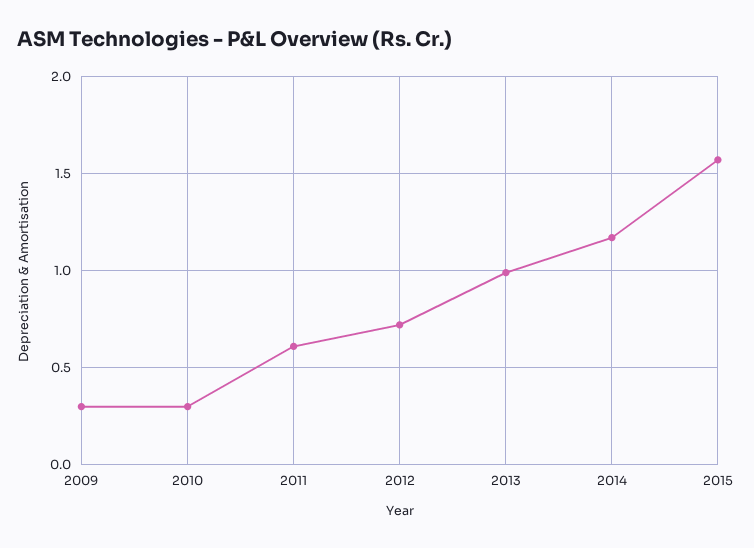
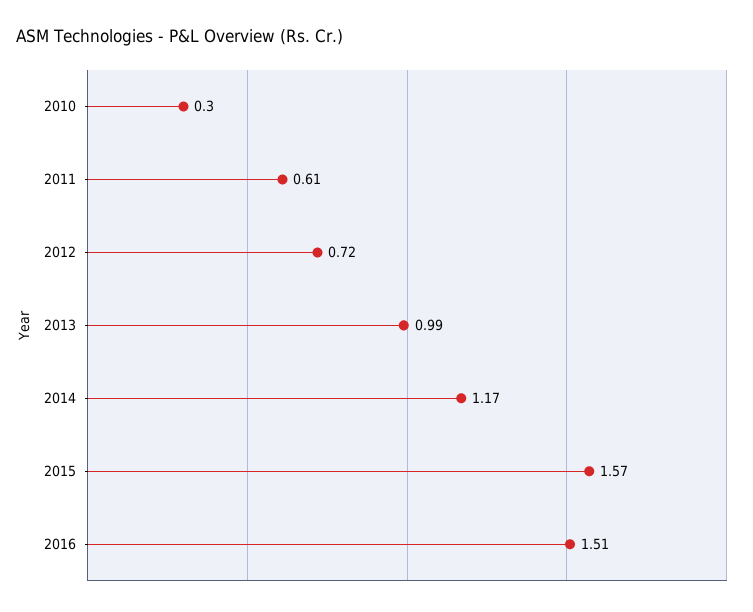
2009: 0.3 -> none
2016: none -> 1.51

